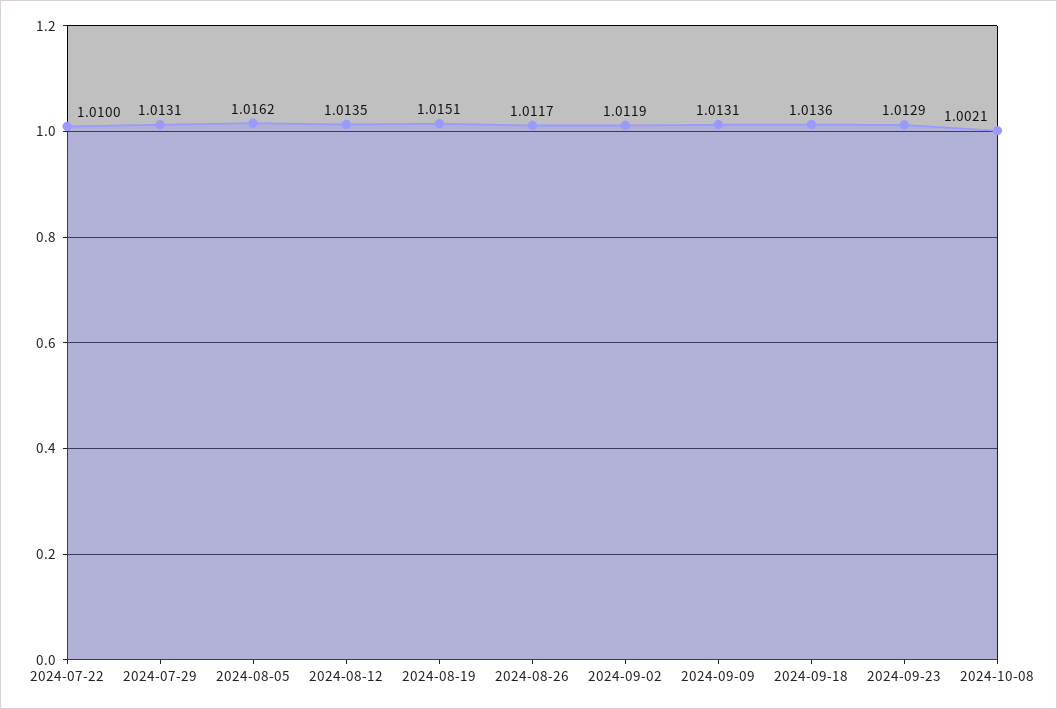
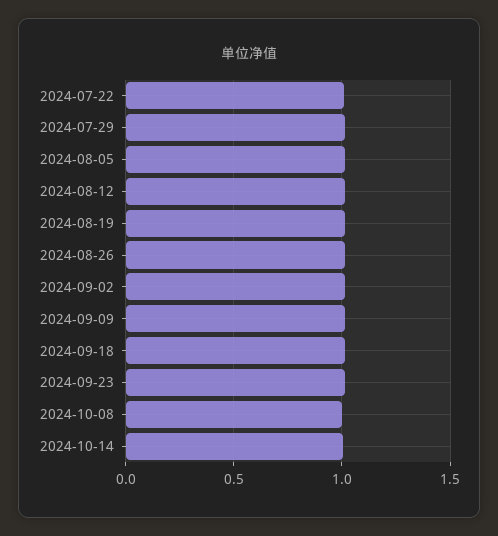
2024-10-14: none -> 1

